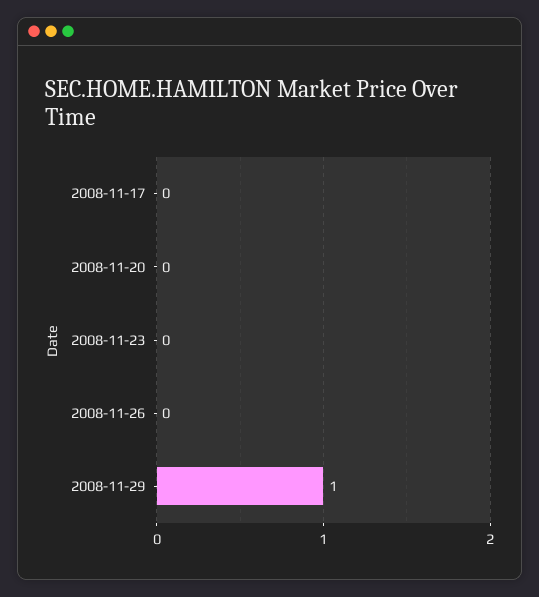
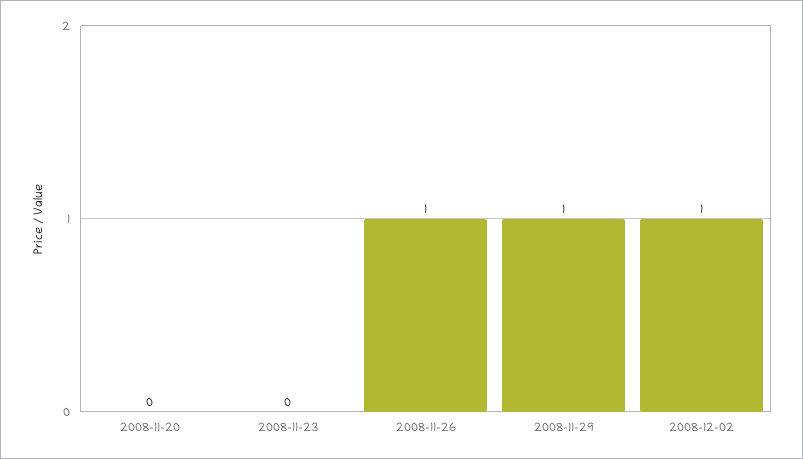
2008-11-17: 0 -> none
2008-11-26: 0 -> 1
2008-12-02: none -> 1

